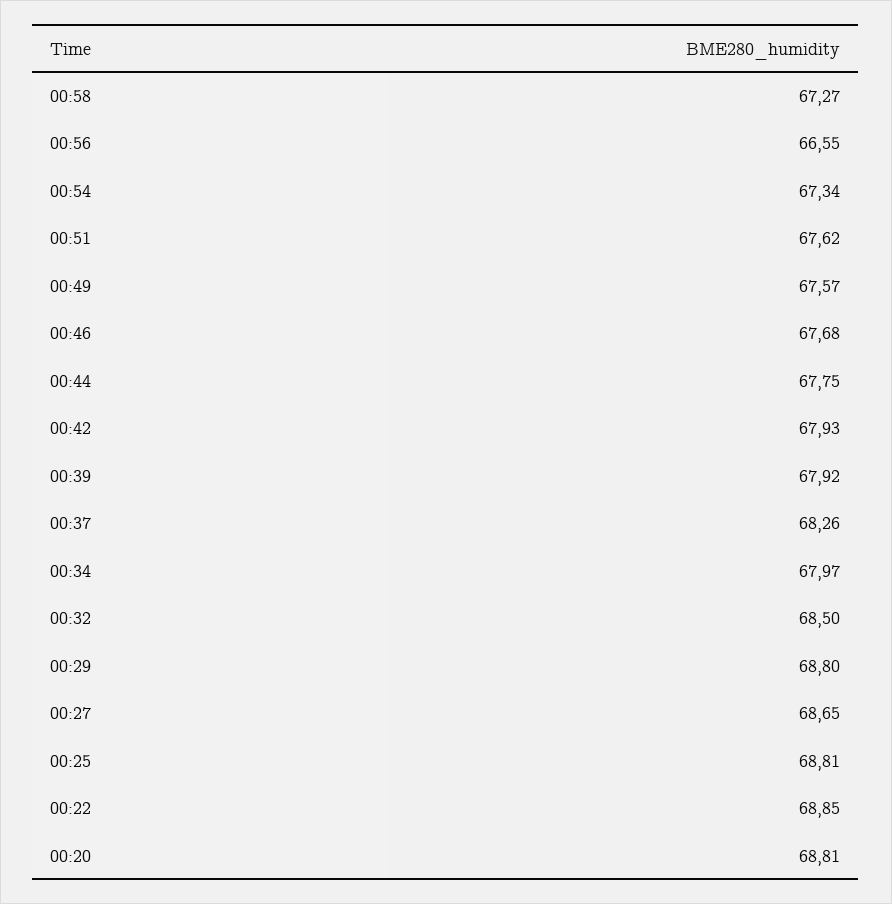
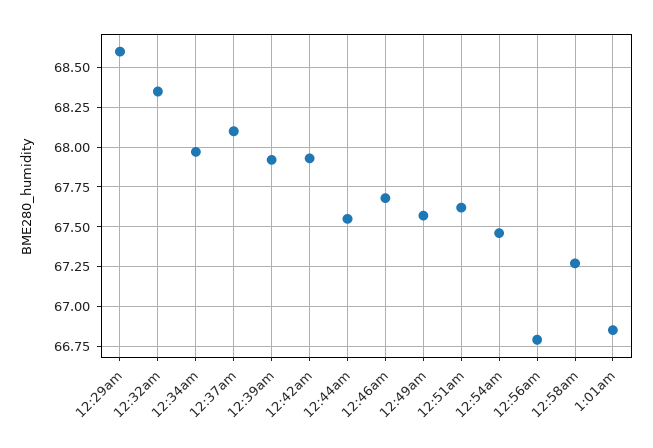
00:56: 66.55 -> 66.8
00:54: 67.34 -> 67.45
00:44: 67.75 -> 67.55
00:37: 68.26 -> 68.1
00:32: 68.5 -> 68.35
00:29: 68.8 -> 68.6
00:27: 68.65 -> none
00:25: 68.81 -> none
00:22: 68.85 -> none
00:20: 68.81 -> none
1:01am: none -> 66.85

